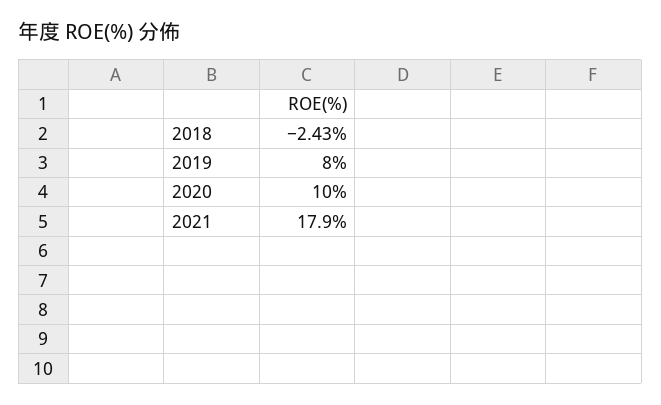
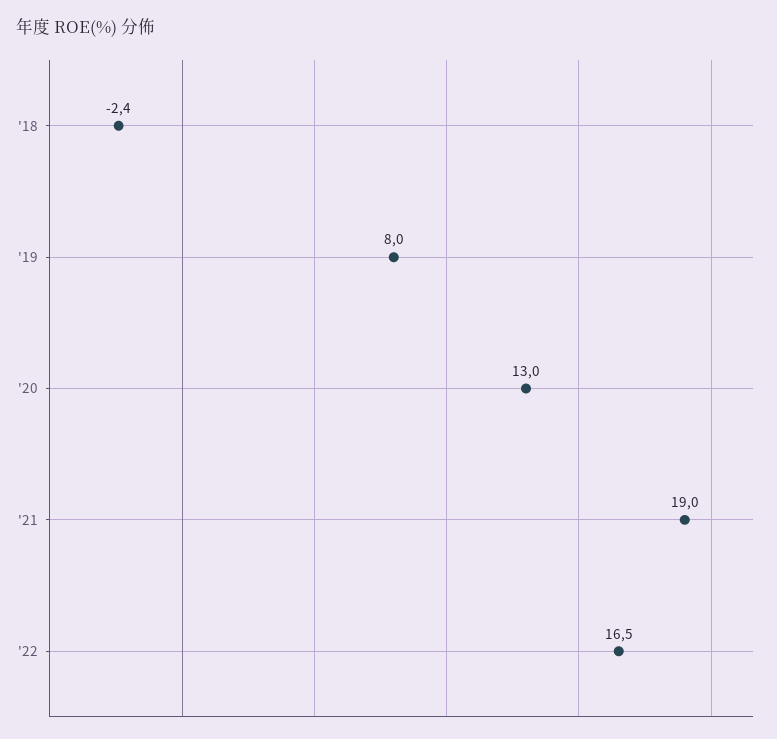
2020: 10 -> 13
2021: 17.9 -> 19
'22: none -> 16.5

